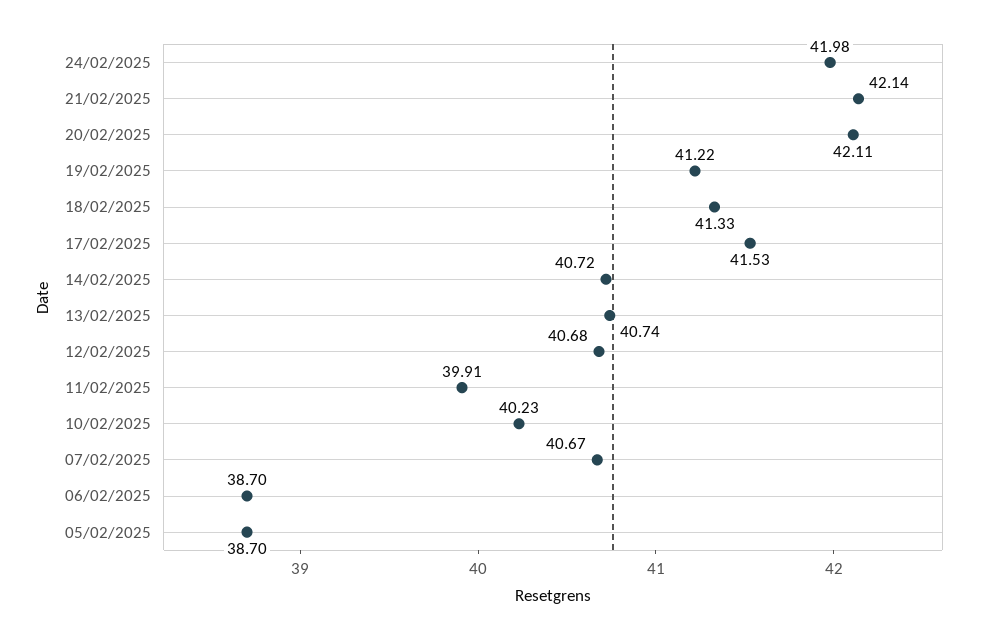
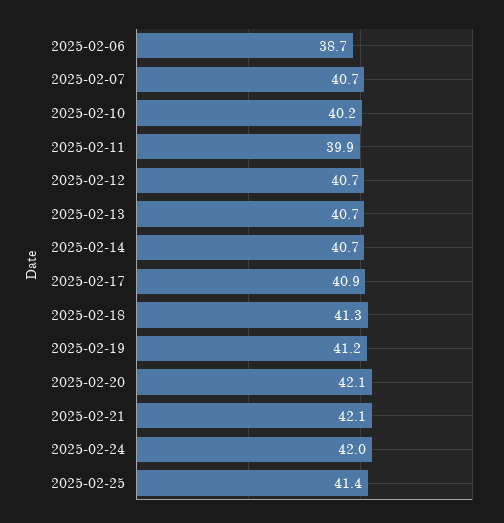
17/02/2025: 41.53 -> 40.9
05/02/2025: 38.7 -> none
2025-02-25: none -> 41.4

